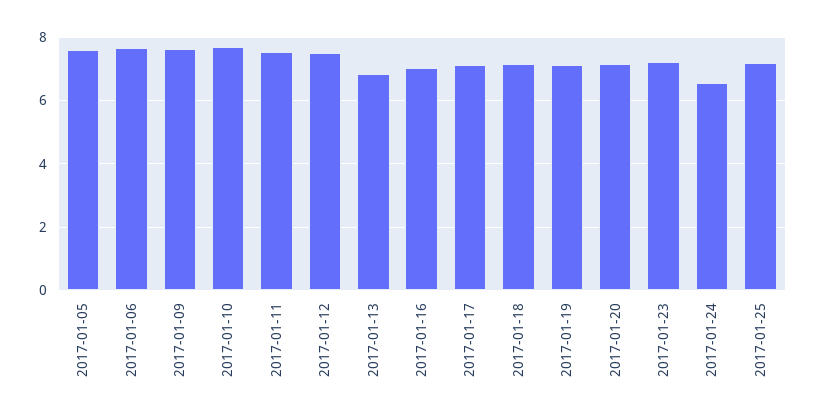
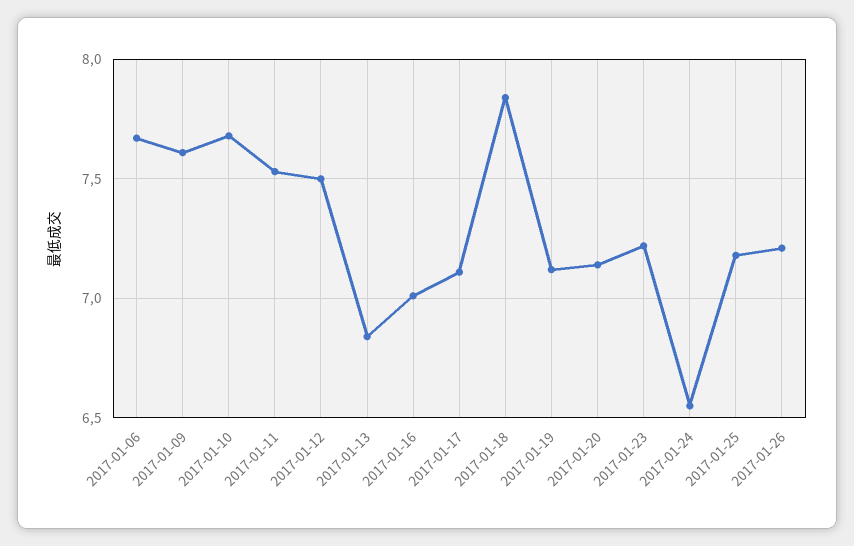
2017-01-05: 7.6 -> none
2017-01-18: 7.2 -> 7.85
2017-01-26: none -> 7.2

